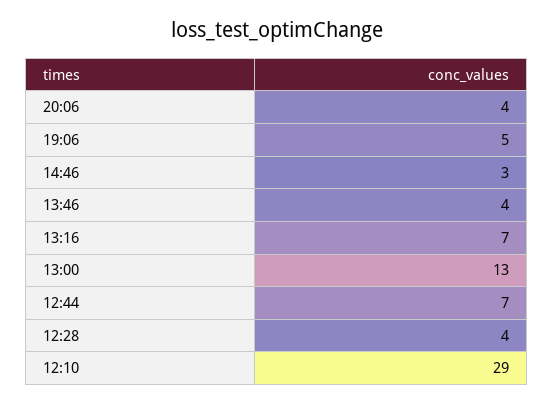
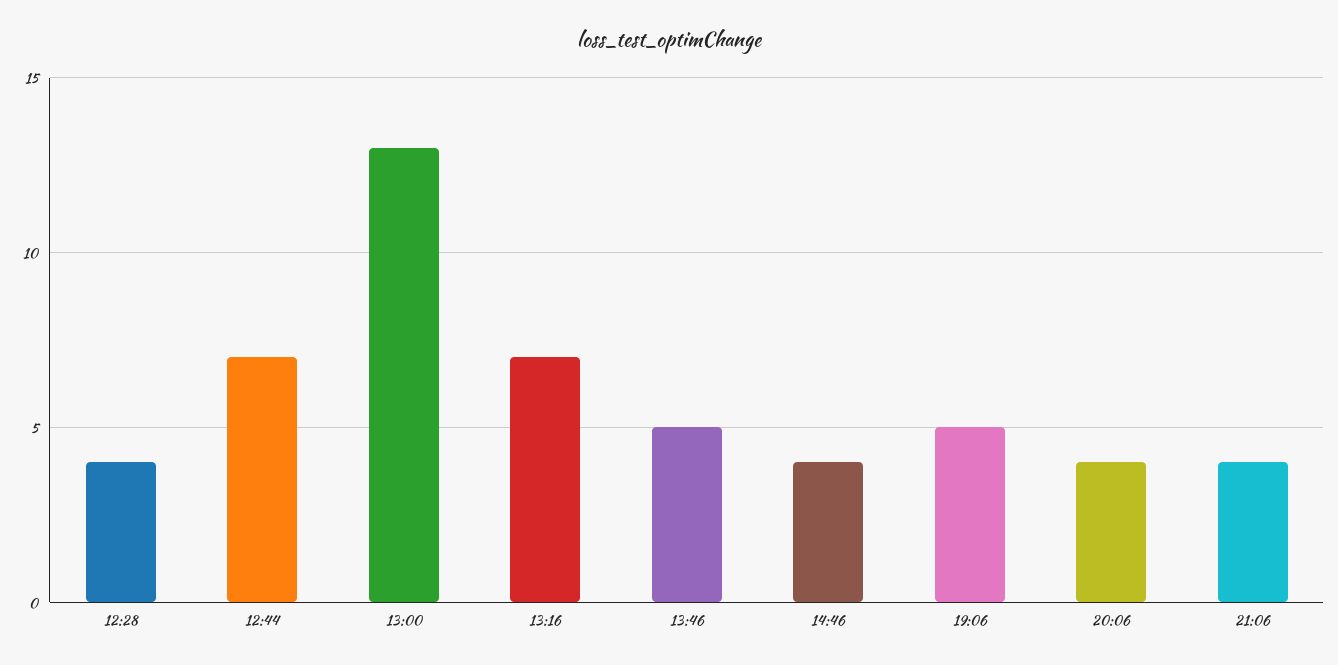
14:46: 3 -> 4
13:46: 4 -> 5
12:10: 29 -> none
21:06: none -> 4

